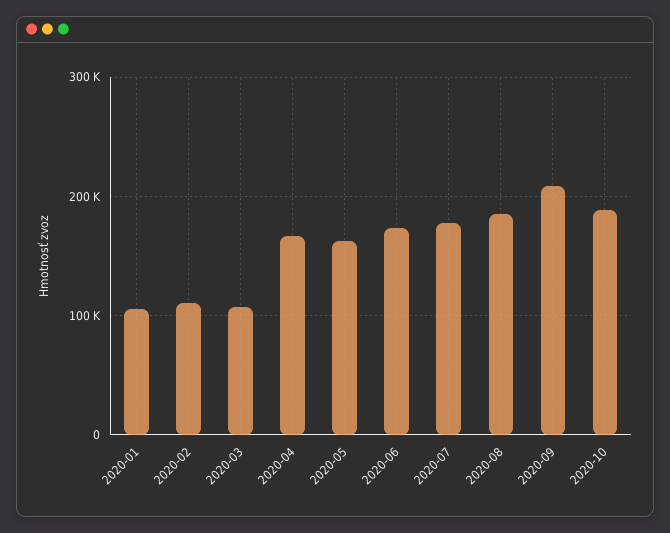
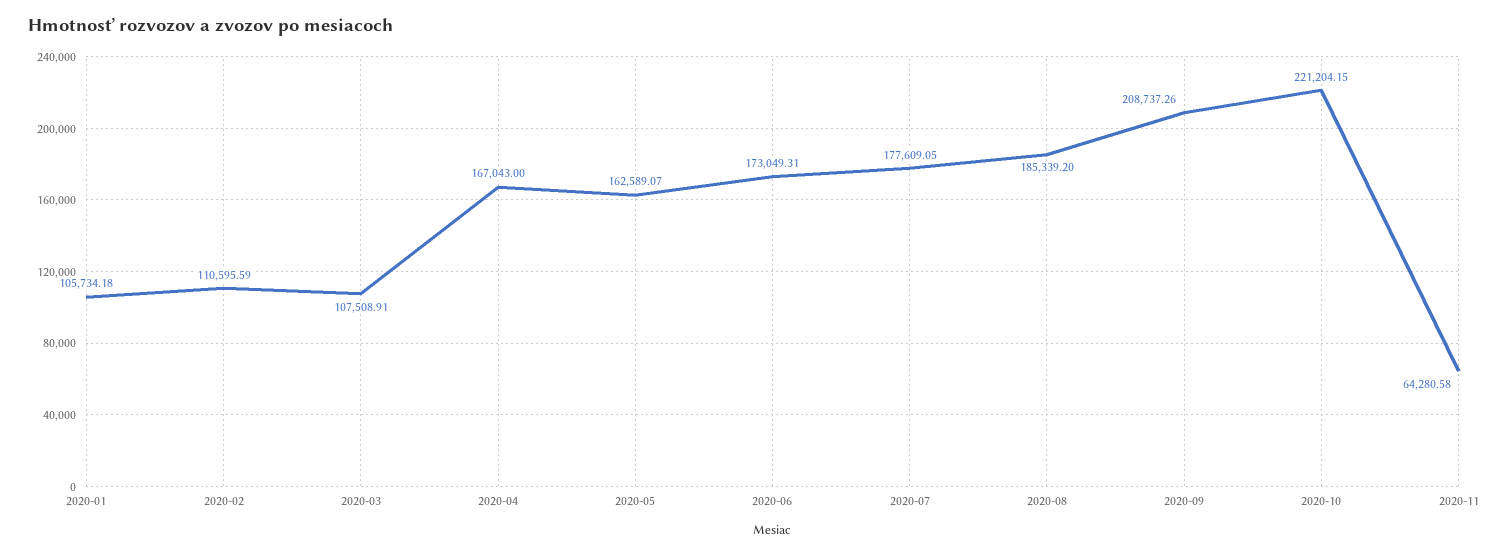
2020-10: 190000 -> 221204.15
2020-11: none -> 64280.58

